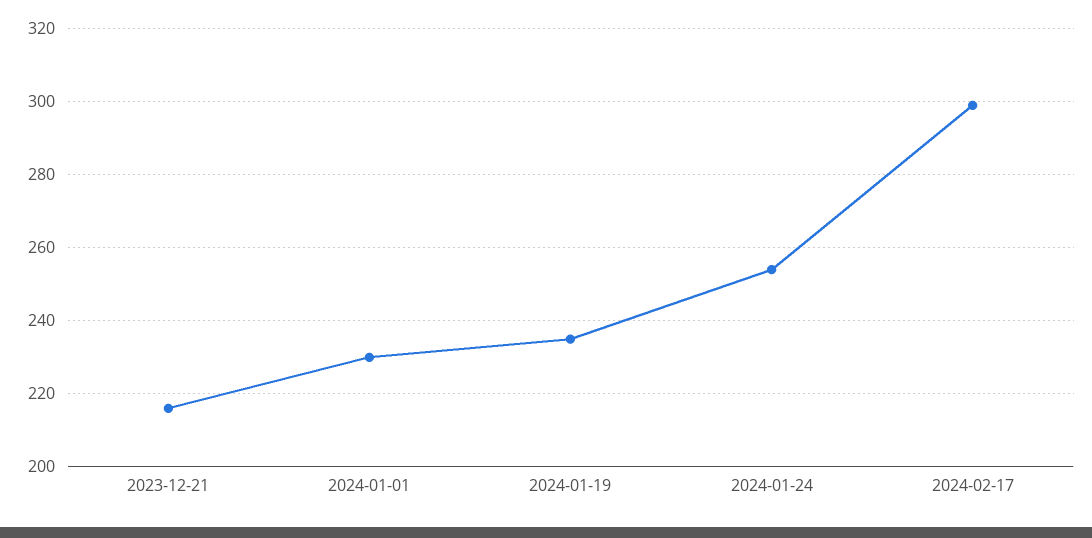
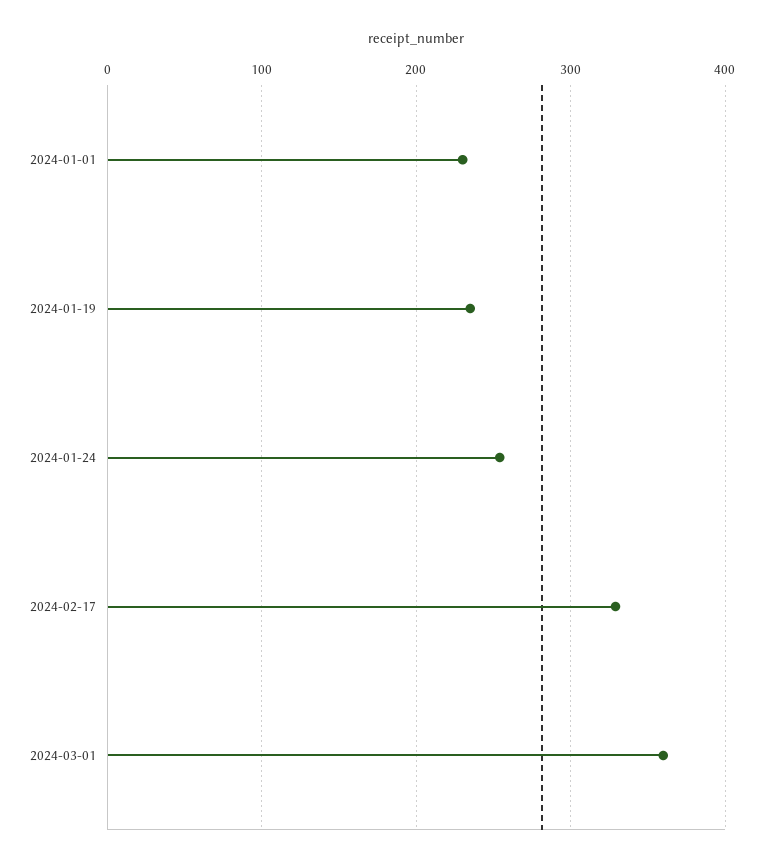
2023-12-21: 215 -> none
2024-02-17: 300 -> 330
2024-03-01: none -> 360

